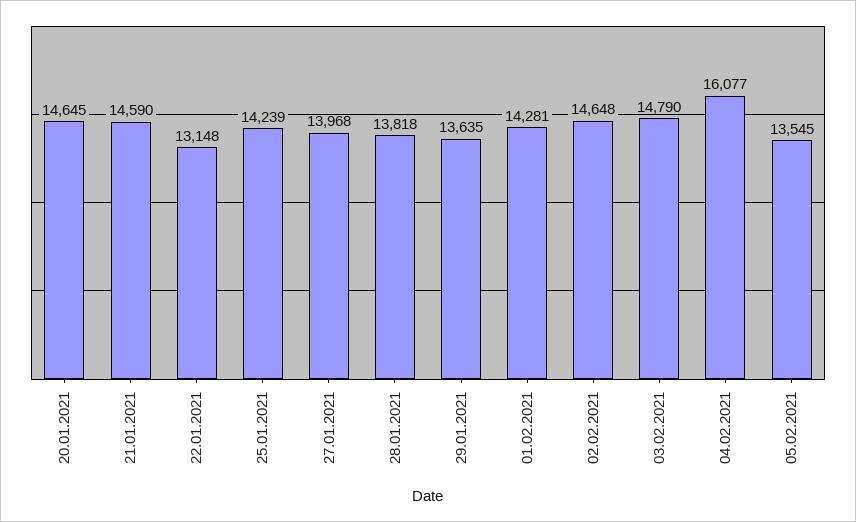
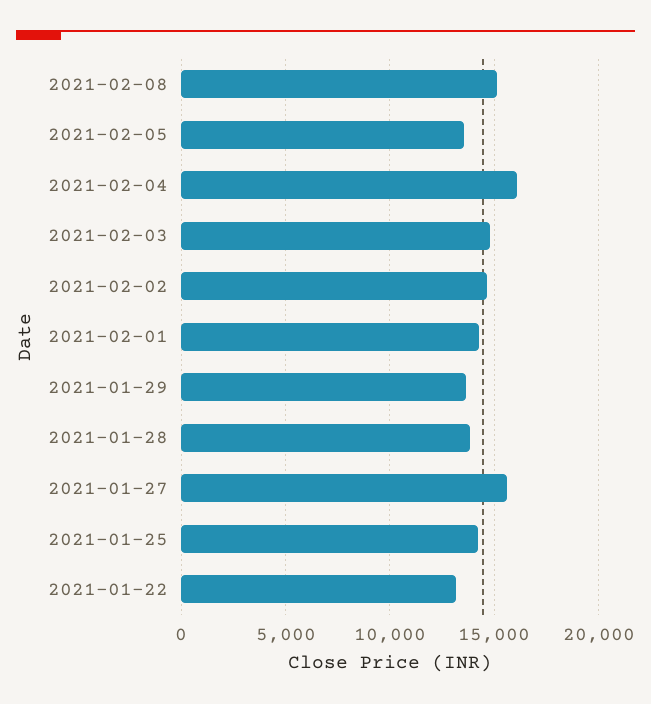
20.01.2021: 14645 -> none
21.01.2021: 14590 -> none
27.01.2021: 13968 -> 15500
2021-02-08: none -> 15000

